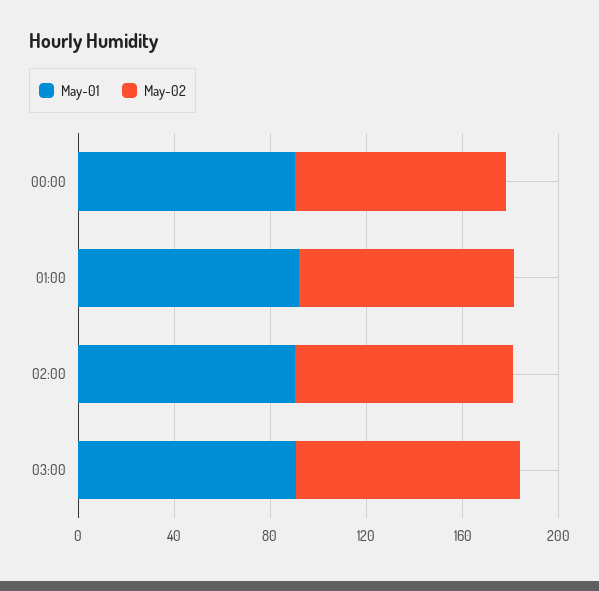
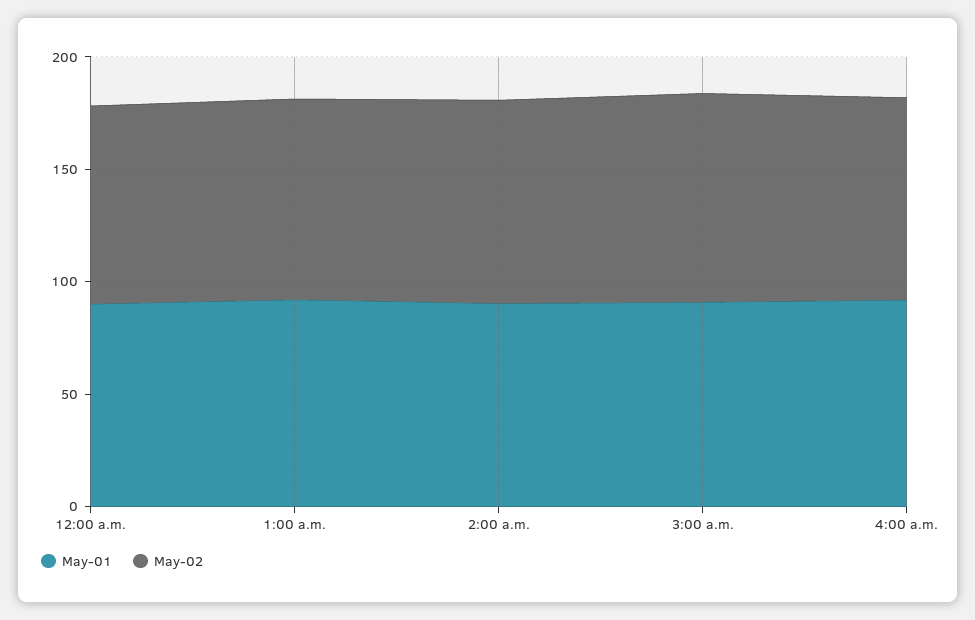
May-01, 4:00 a.m.: none -> 90
May-02, 4:00 a.m.: none -> 90

